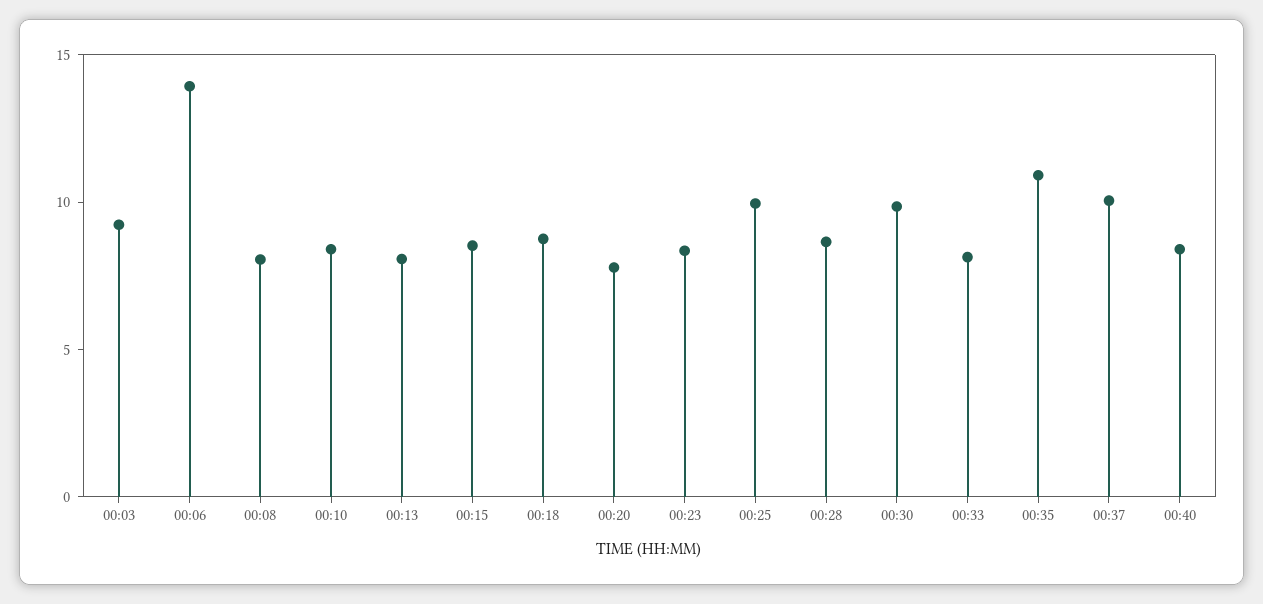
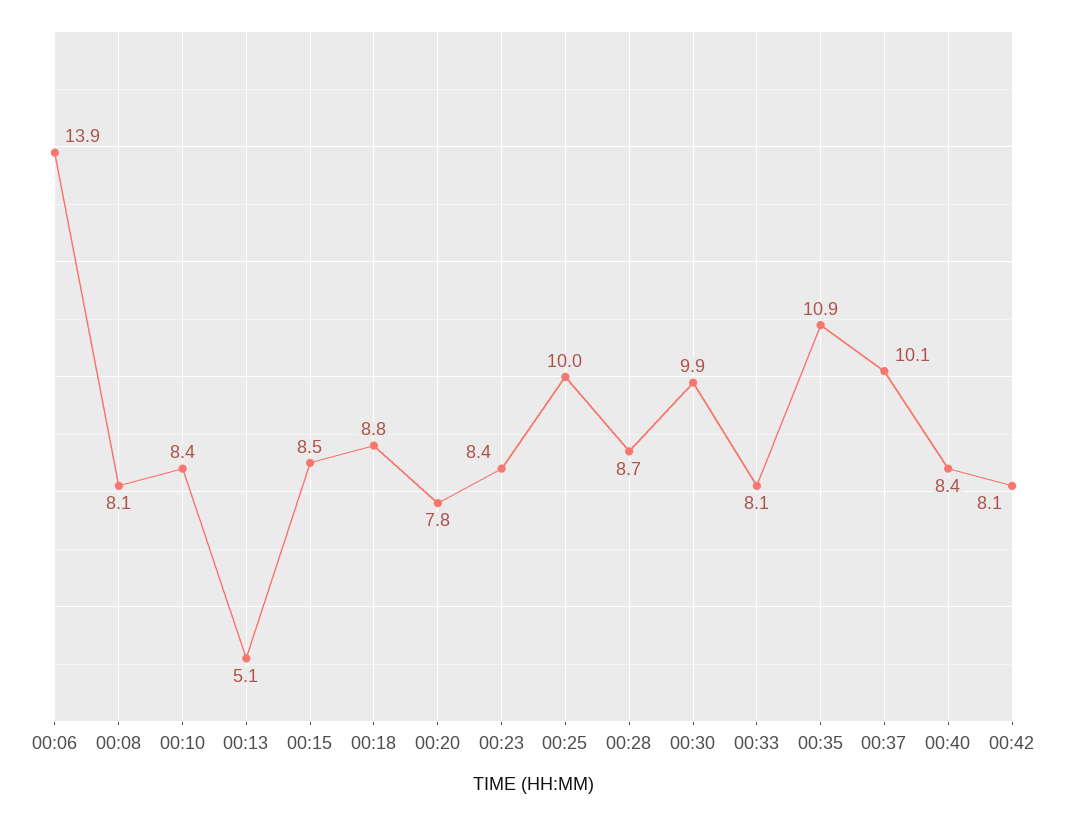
00:03: 9 -> none
00:13: 8 -> 5.1
00:42: none -> 8.1

